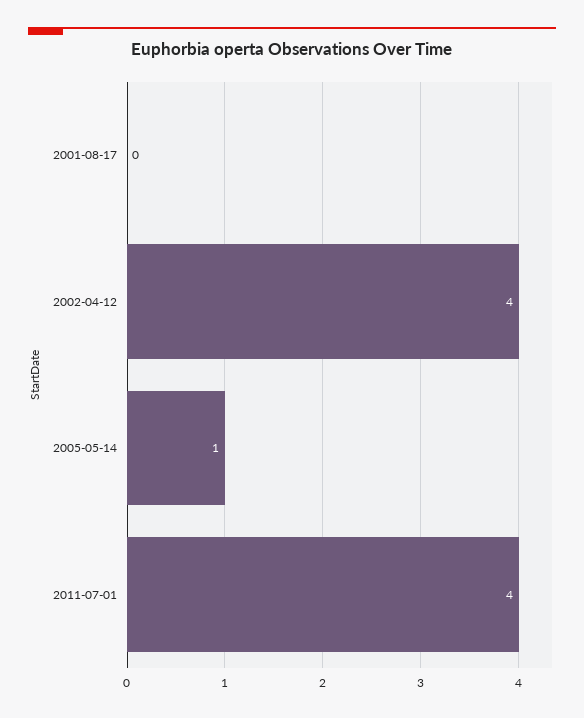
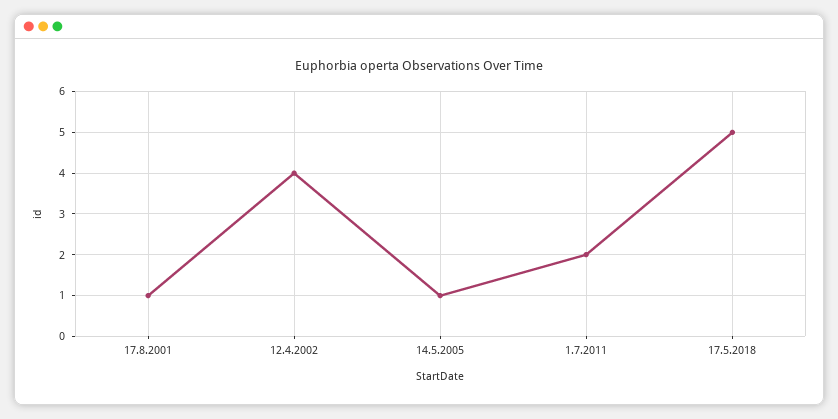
2001-08-17: 0 -> 1
2011-07-01: 4 -> 2
17.5.2018: none -> 5

